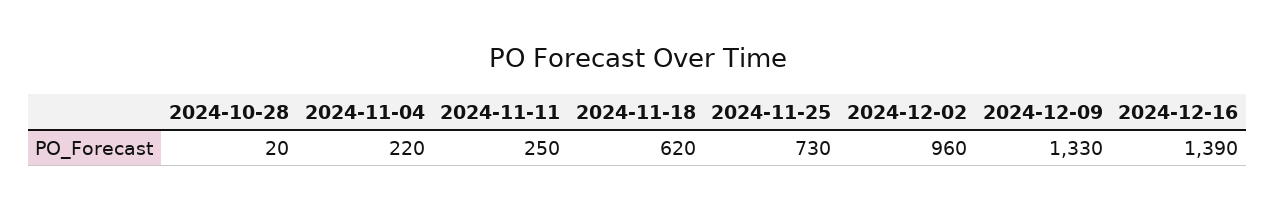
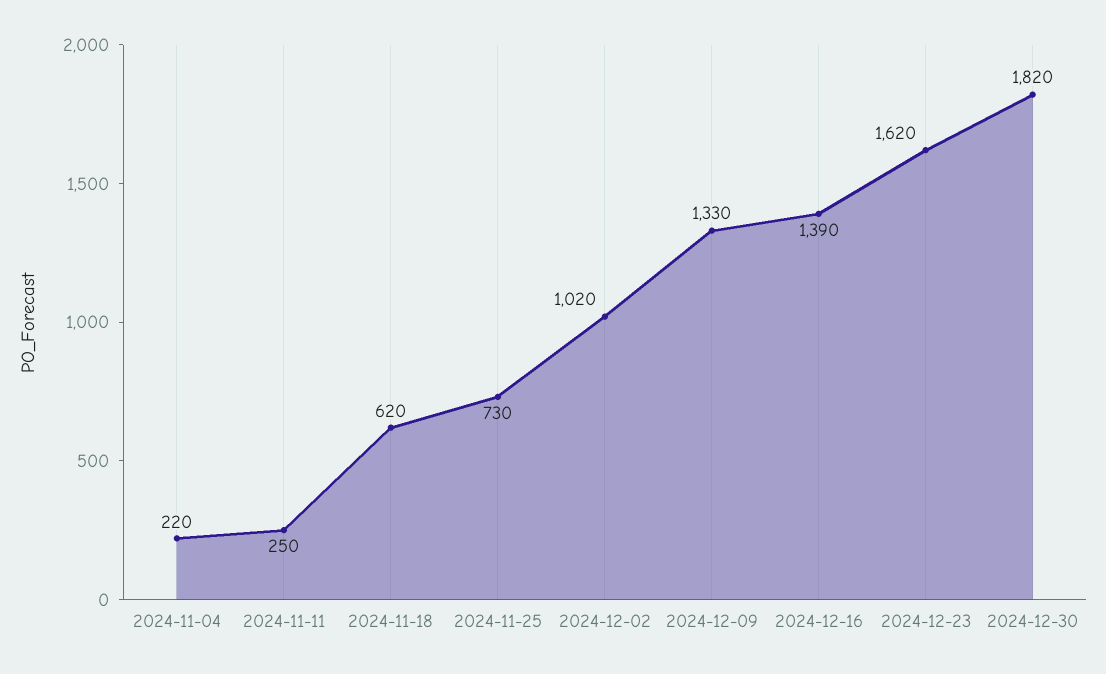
2024-10-28: 20 -> none
2024-12-02: 960 -> 1020
2024-12-23: none -> 1620
2024-12-30: none -> 1820

